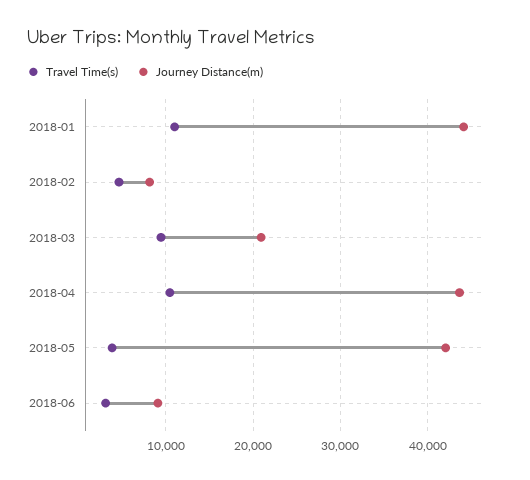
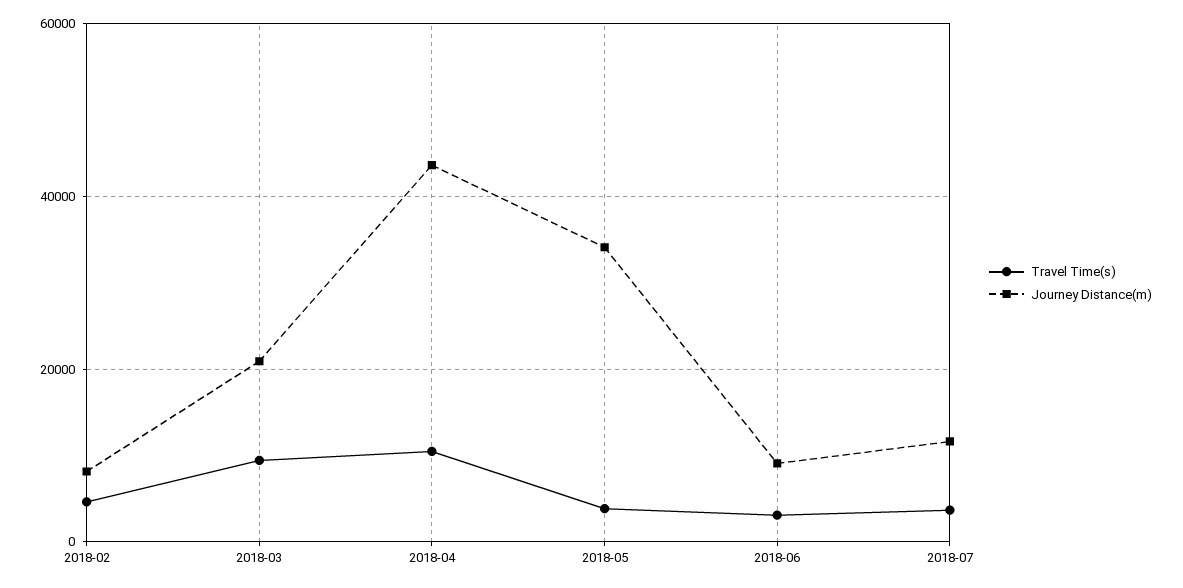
Travel Time(s), 2018-01: 11000 -> none
Journey Distance(m), 2018-01: 44000 -> none
Journey Distance(m), 2018-05: 42000 -> 34000
Travel Time(s), 2018-07: none -> 4000
Journey Distance(m), 2018-07: none -> 12000

